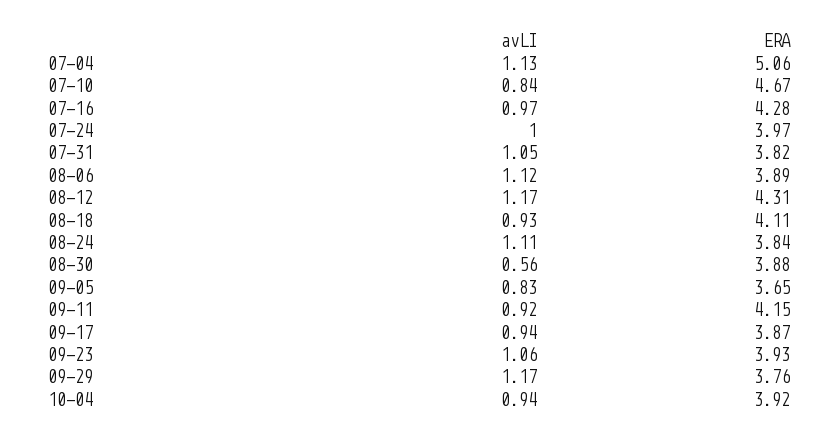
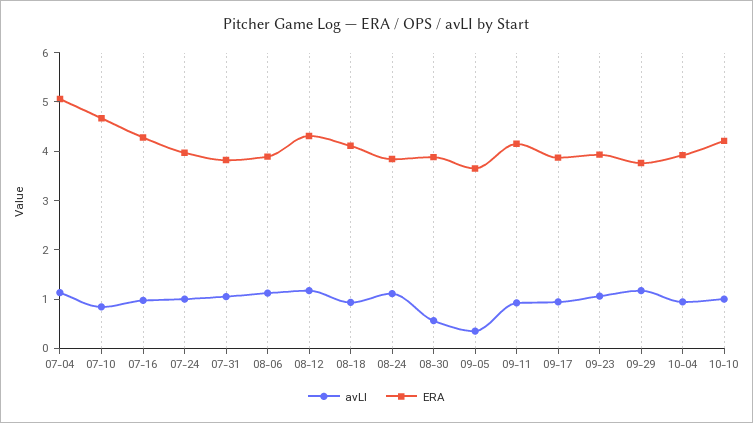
avLI, 09-05: 0.83 -> 0.4
avLI, 10-10: none -> 1
ERA, 10-10: none -> 4.2

